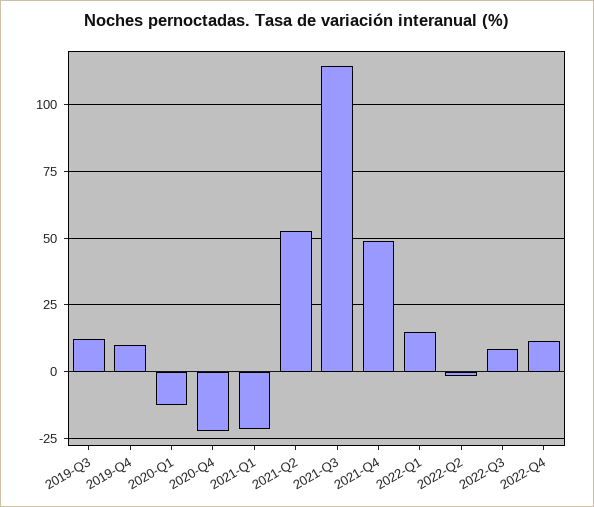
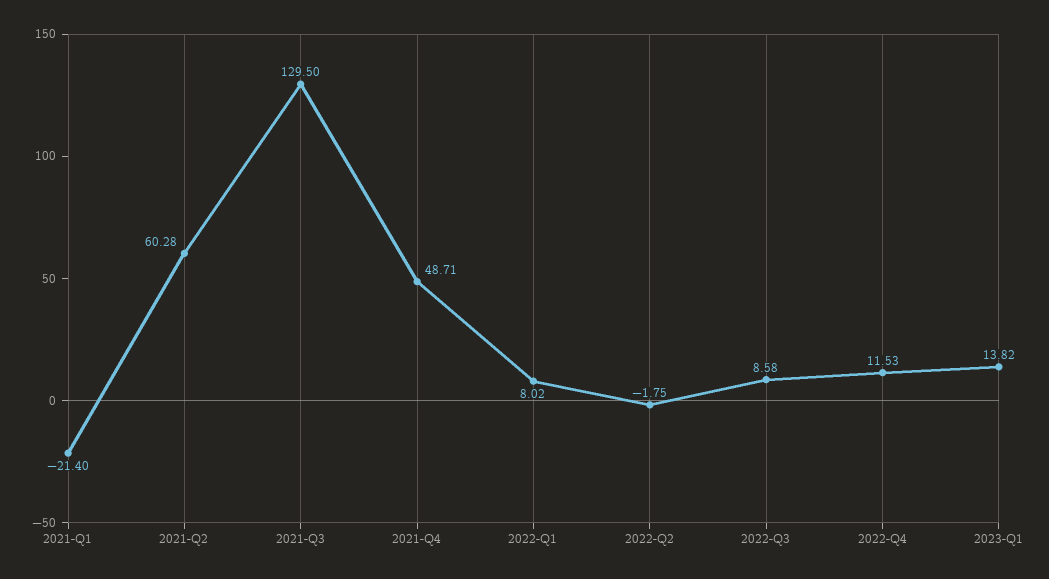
2019-Q3: 12.5 -> none
2019-Q4: 10 -> none
2020-Q1: -12.5 -> none
2020-Q4: -22.5 -> none
2021-Q2: 52.5 -> 60.28
2021-Q3: 115 -> 129.5
2022-Q1: 15 -> 8.02
2023-Q1: none -> 13.82

